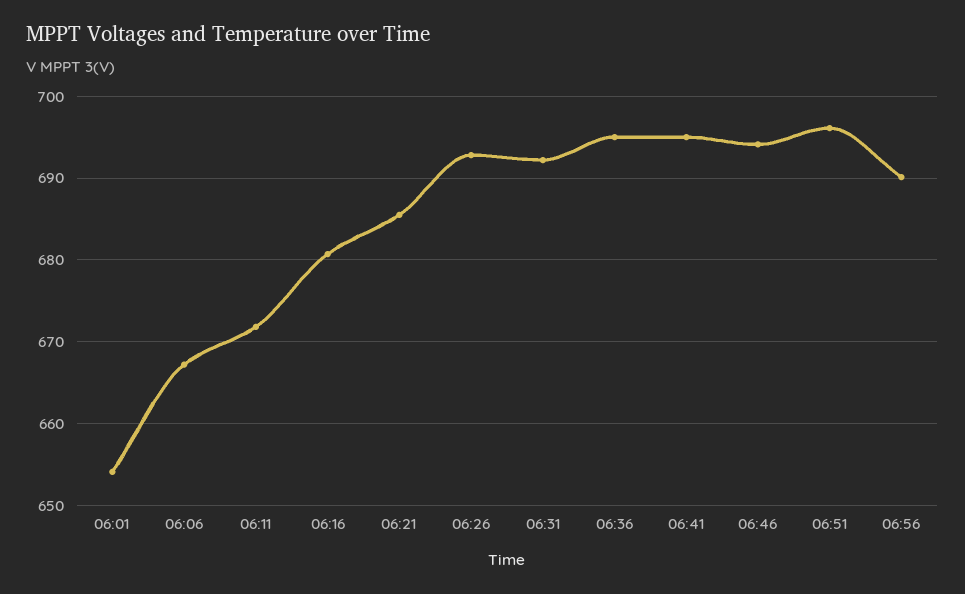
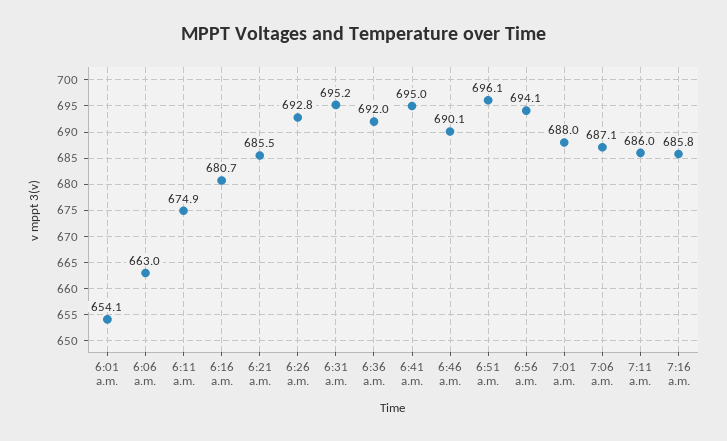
06:06: 667 -> 663
06:11: 672 -> 674.9
06:31: 692 -> 695.2
06:36: 695 -> 692
06:46: 694 -> 690.1
06:56: 690 -> 694.1
7:01 a.m.: none -> 688
7:06 a.m.: none -> 687.1
7:11 a.m.: none -> 686
7:16 a.m.: none -> 685.8

